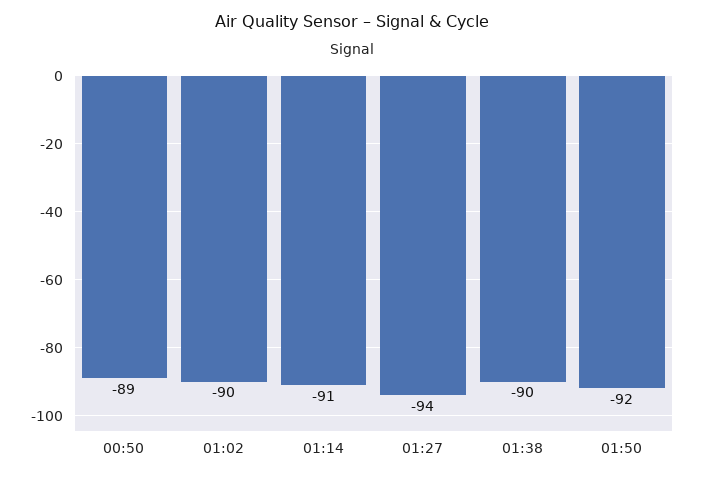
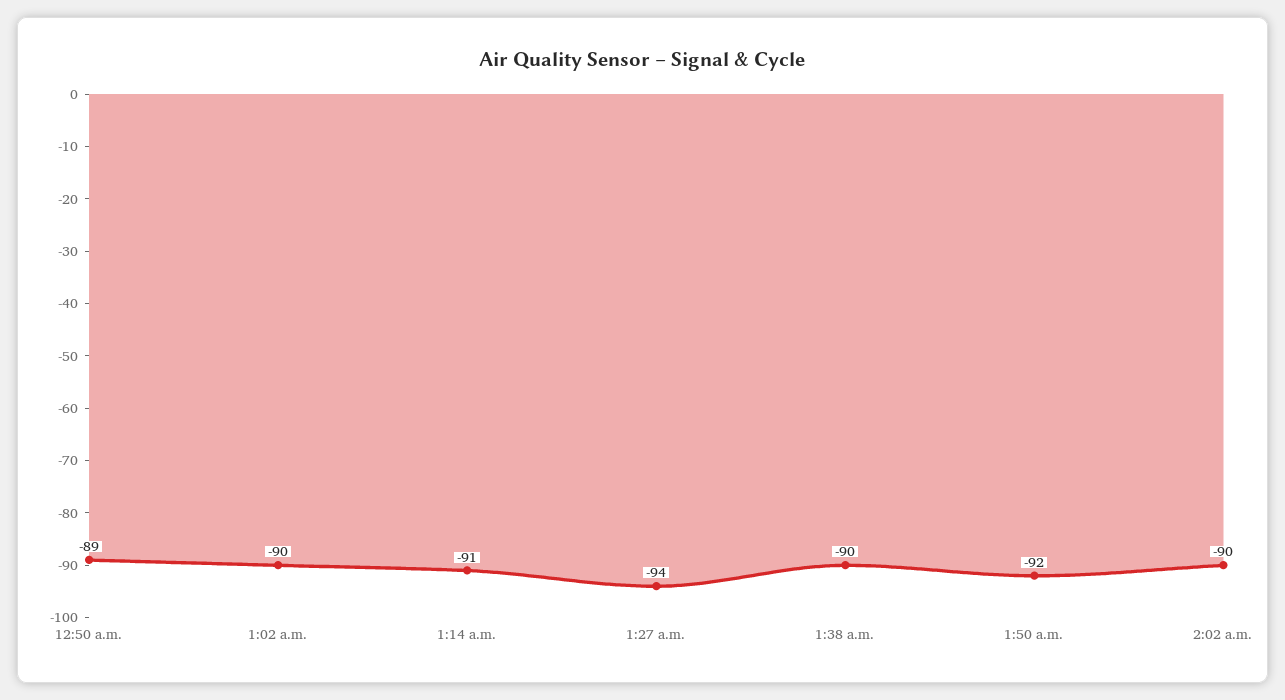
2:02 a.m.: none -> -90

